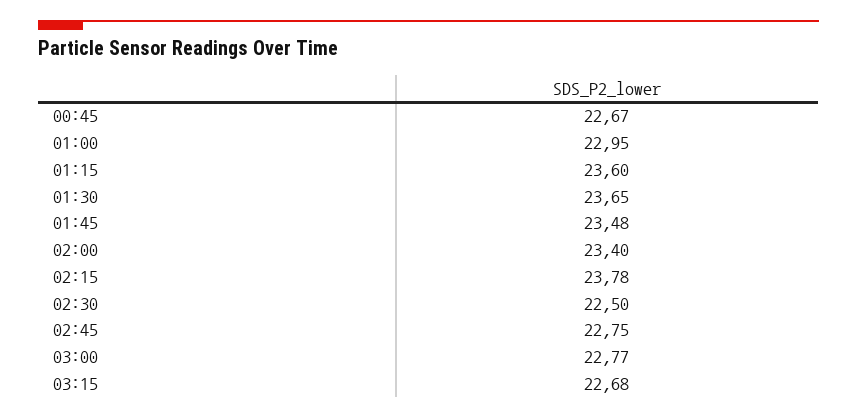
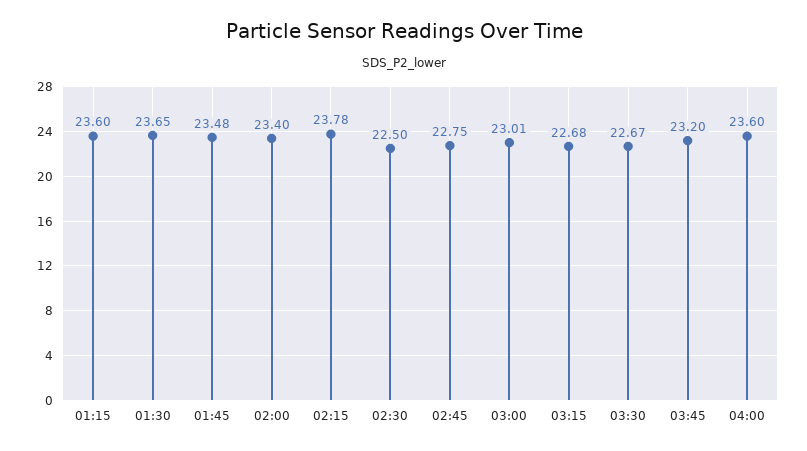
00:45: 22.67 -> none
01:00: 22.95 -> none
03:00: 22.77 -> 23.01
03:30: none -> 22.67
03:45: none -> 23.2
04:00: none -> 23.6

